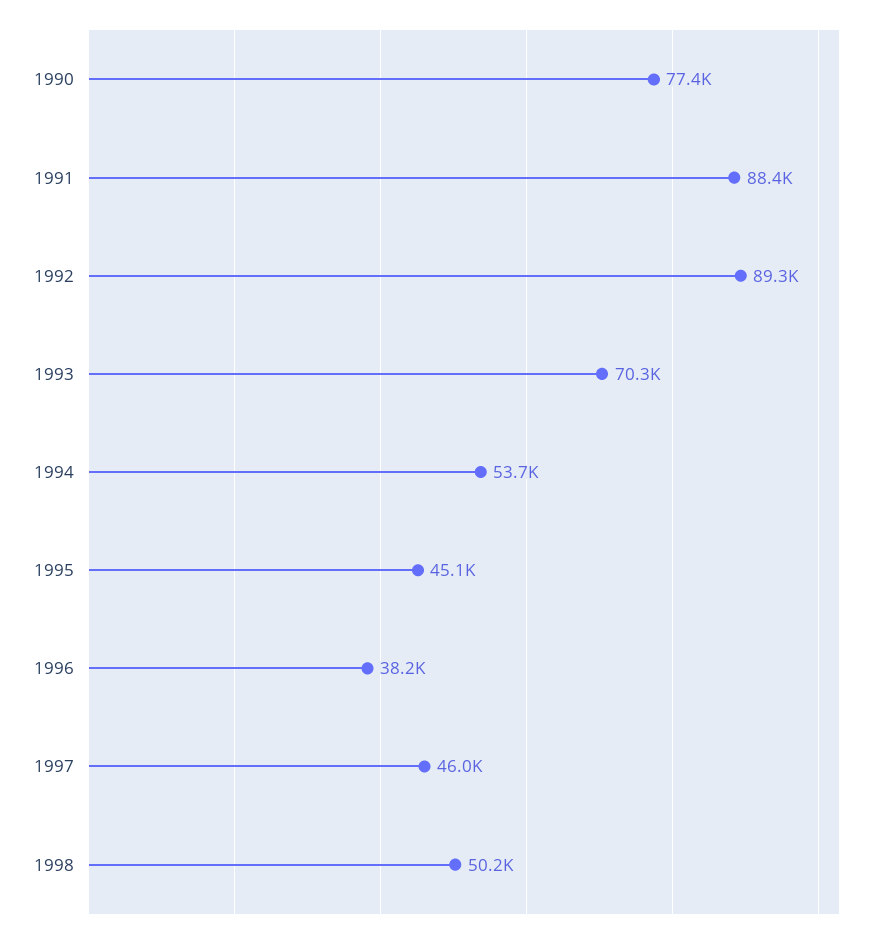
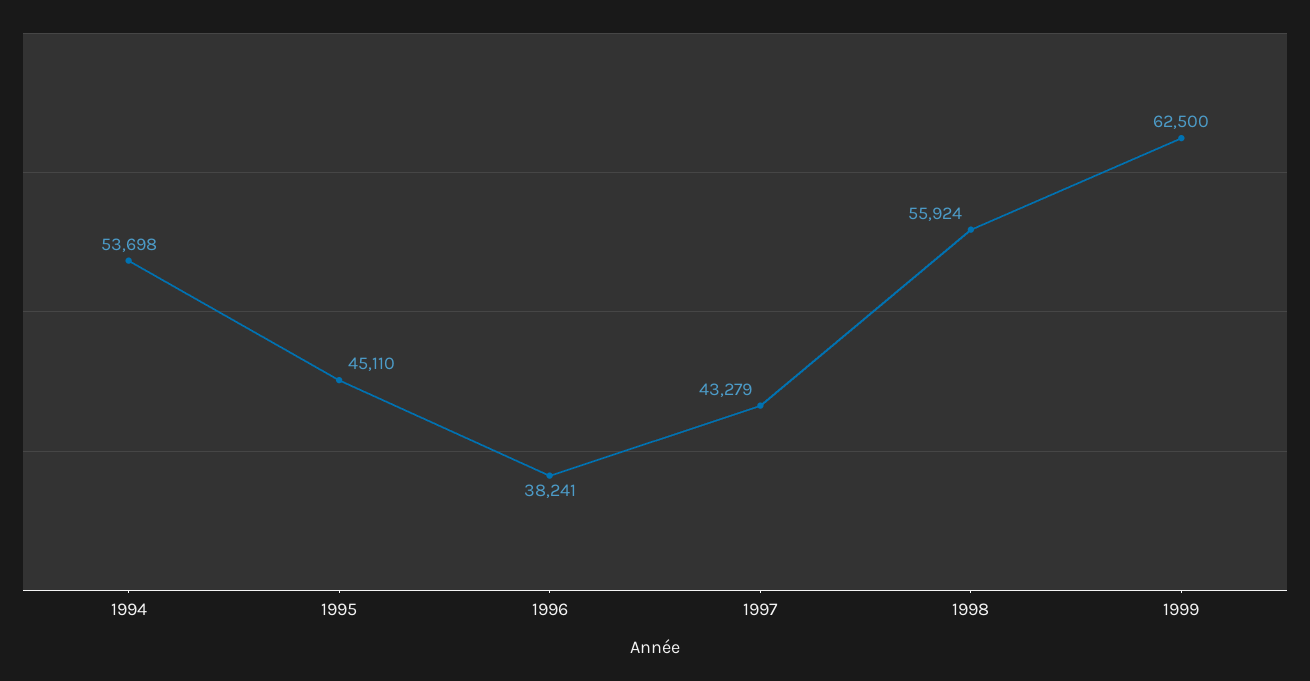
1990: 77400 -> none
1991: 88400 -> none
1992: 89300 -> none
1993: 70300 -> none
1997: 46000 -> 43279
1998: 50200 -> 55924
1999: none -> 62500

